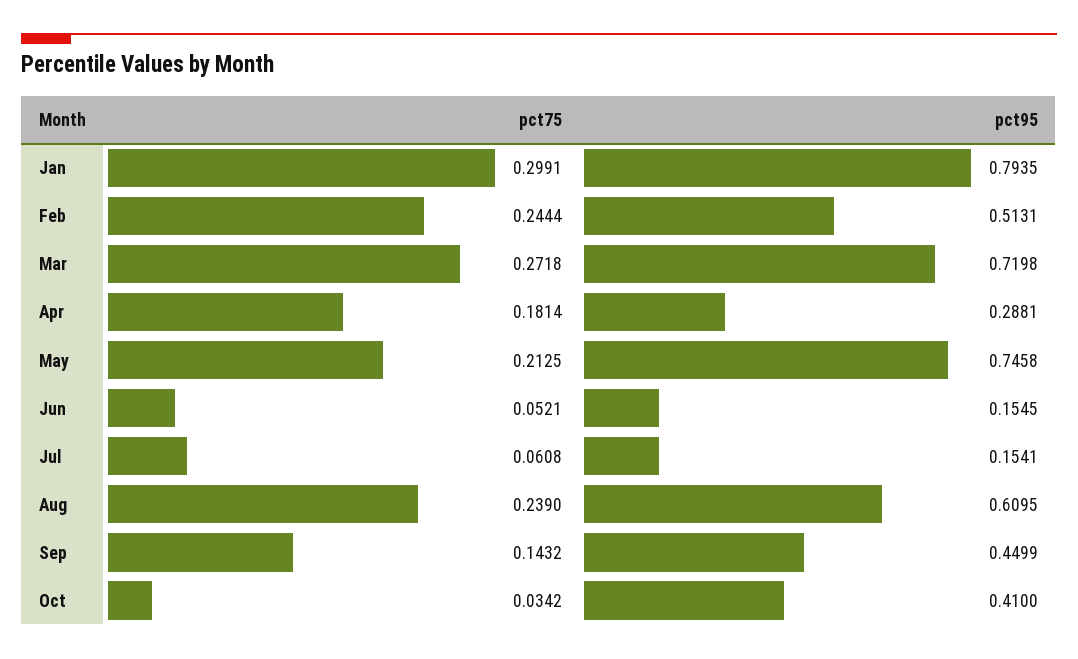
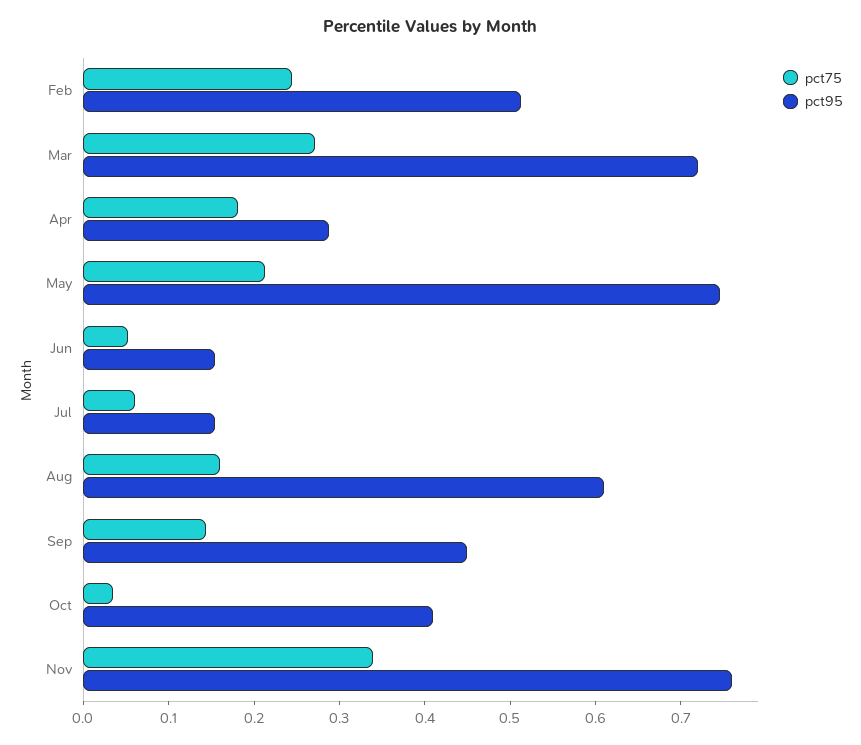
pct75, Jan: 0.2991 -> none
pct95, Jan: 0.7935 -> none
pct75, Aug: 0.239 -> 0.16
pct75, Nov: none -> 0.34
pct95, Nov: none -> 0.76

